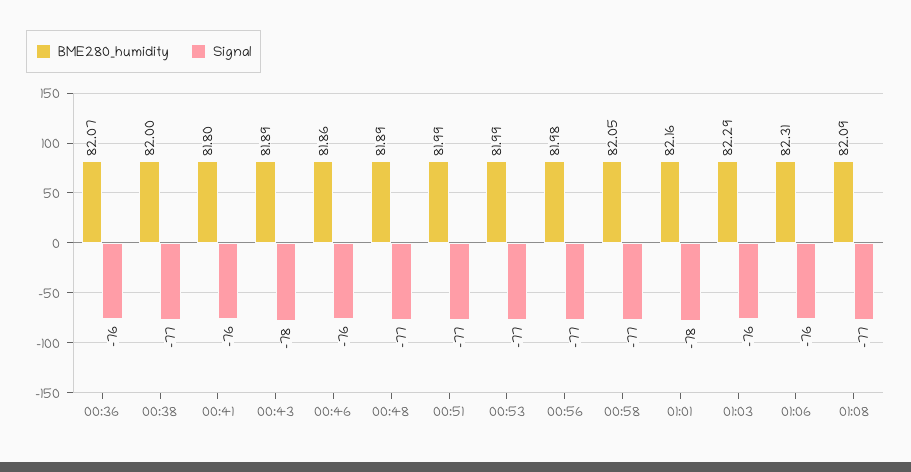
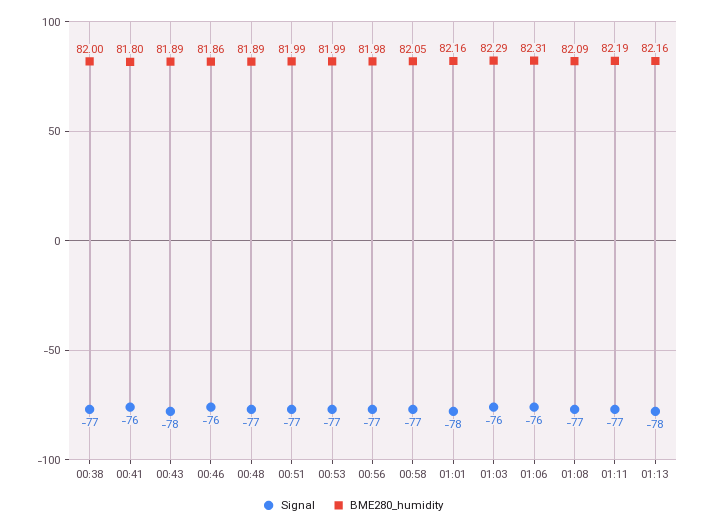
BME280_humidity, 00:36: 82.07 -> none
Signal, 00:36: -76 -> none
Signal, 01:11: none -> -77
BME280_humidity, 01:11: none -> 82.19
Signal, 01:13: none -> -78
BME280_humidity, 01:13: none -> 82.16

